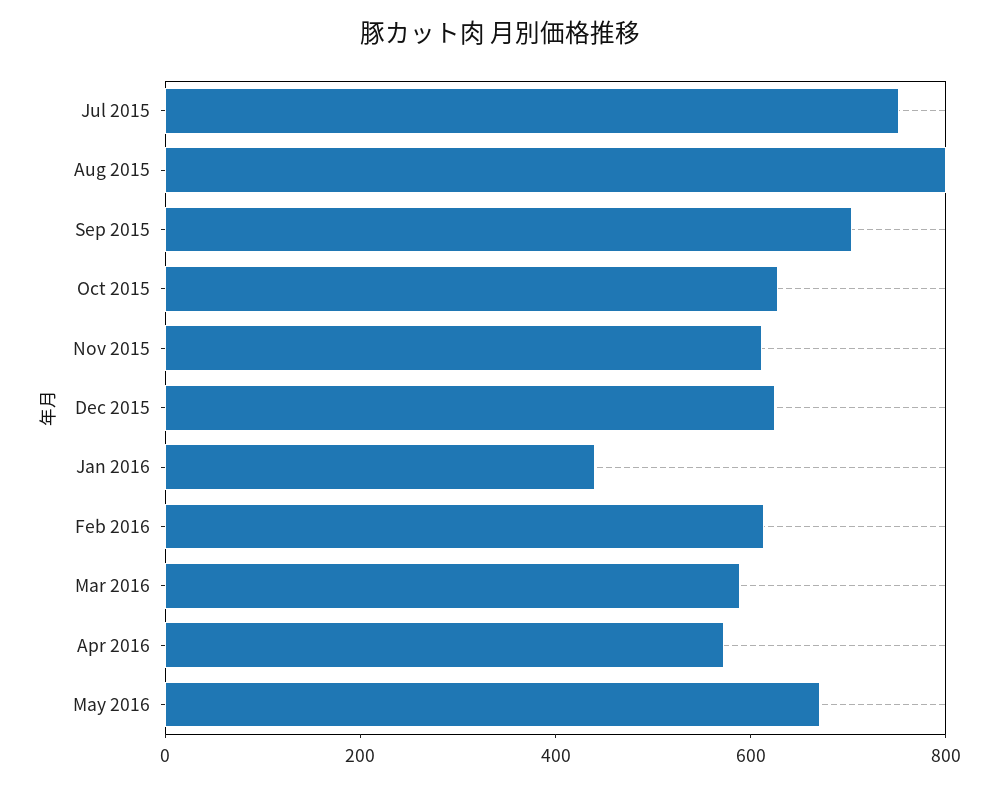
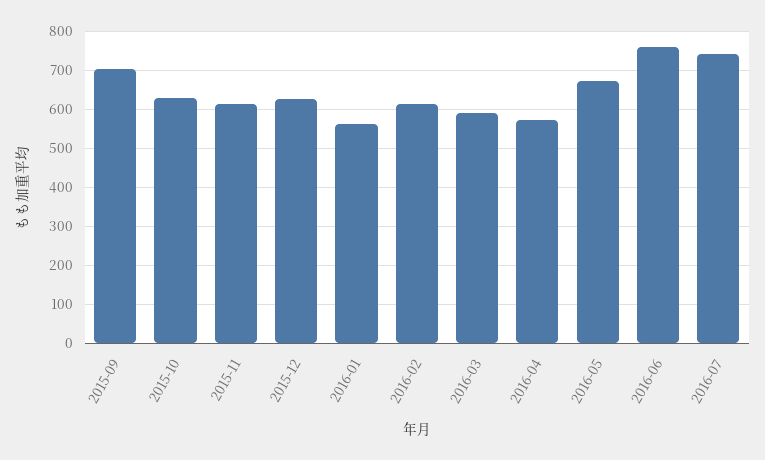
Jul 2015: 750 -> none
Aug 2015: 800 -> none
Jan 2016: 450 -> 560
2016-06: none -> 760
2016-07: none -> 740

